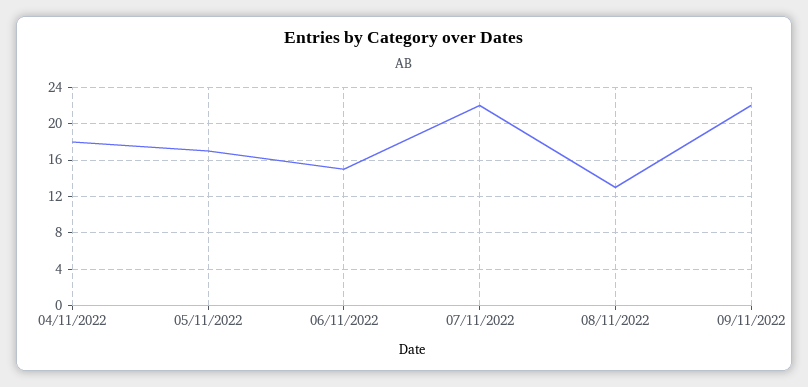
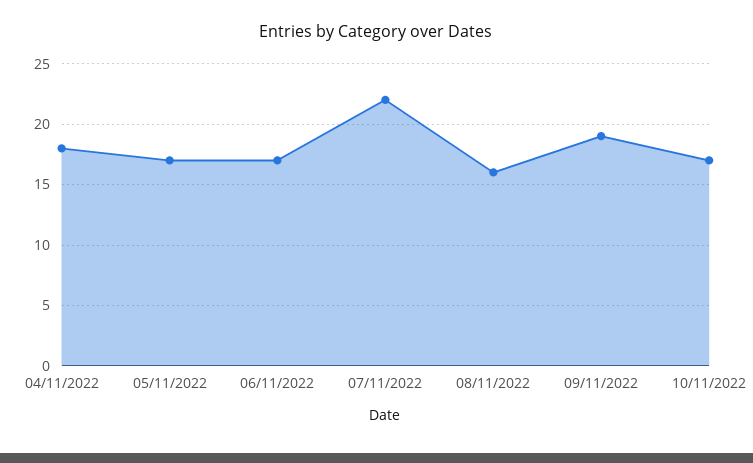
06/11/2022: 15 -> 17
08/11/2022: 13 -> 16
09/11/2022: 22 -> 19
10/11/2022: none -> 17

